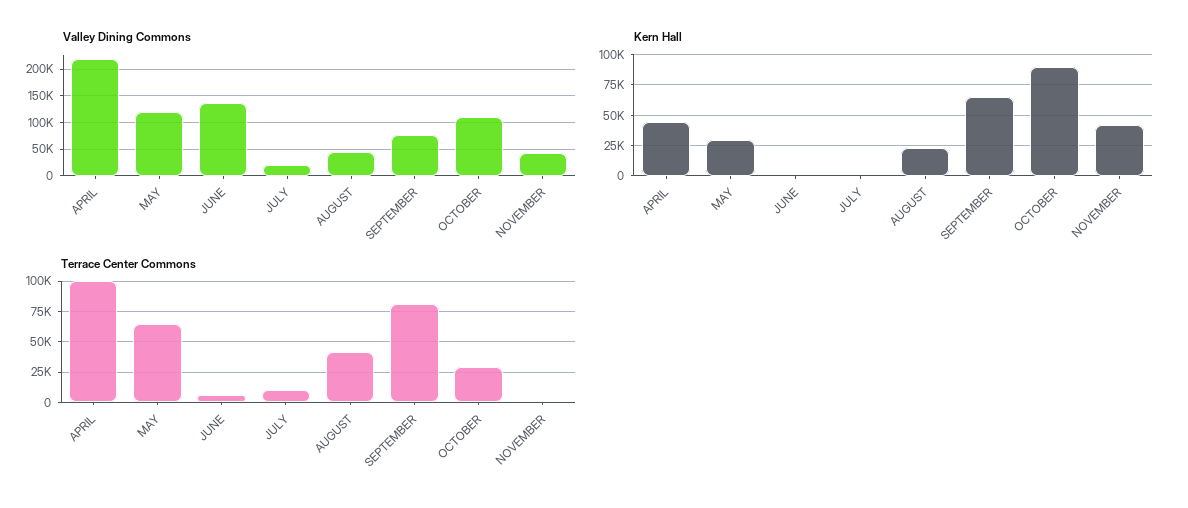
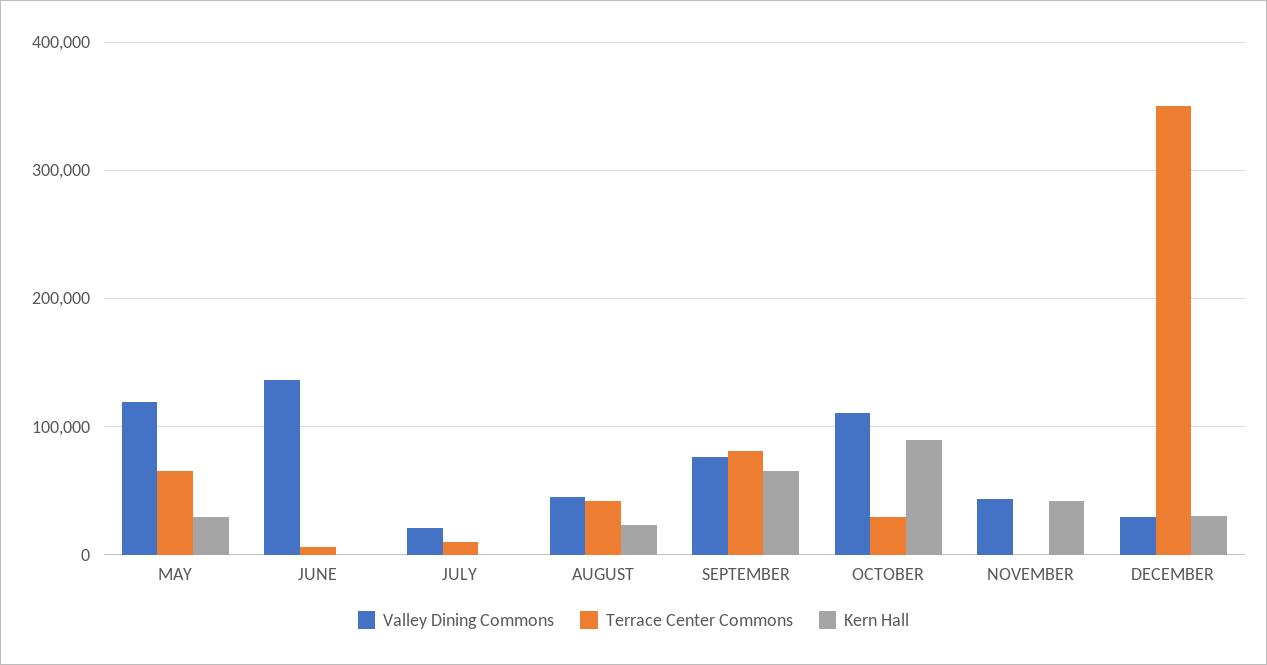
Valley Dining Commons, APRIL: 225000 -> none
Kern Hall, APRIL: 45000 -> none
Terrace Center Commons, APRIL: 100000 -> none
Valley Dining Commons, DECEMBER: none -> 30000
Terrace Center Commons, DECEMBER: none -> 350000
Kern Hall, DECEMBER: none -> 30000

